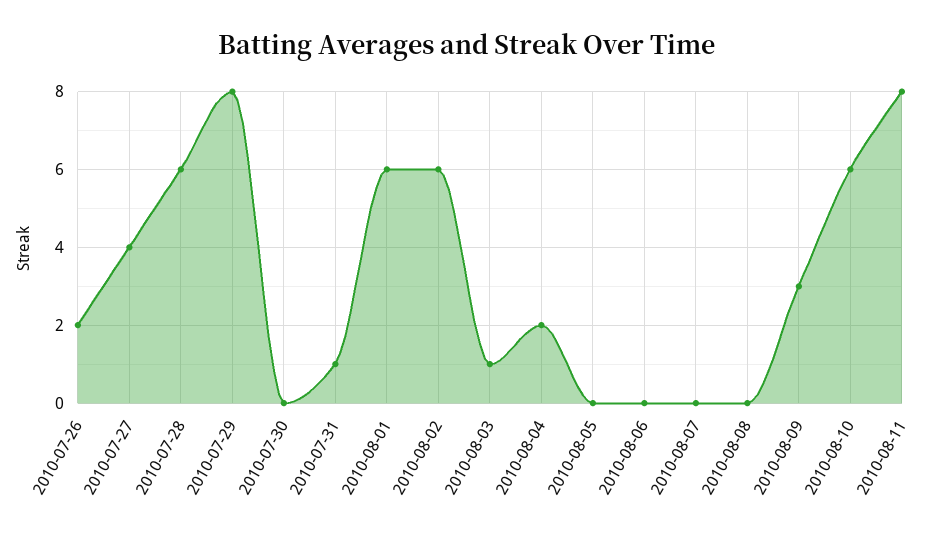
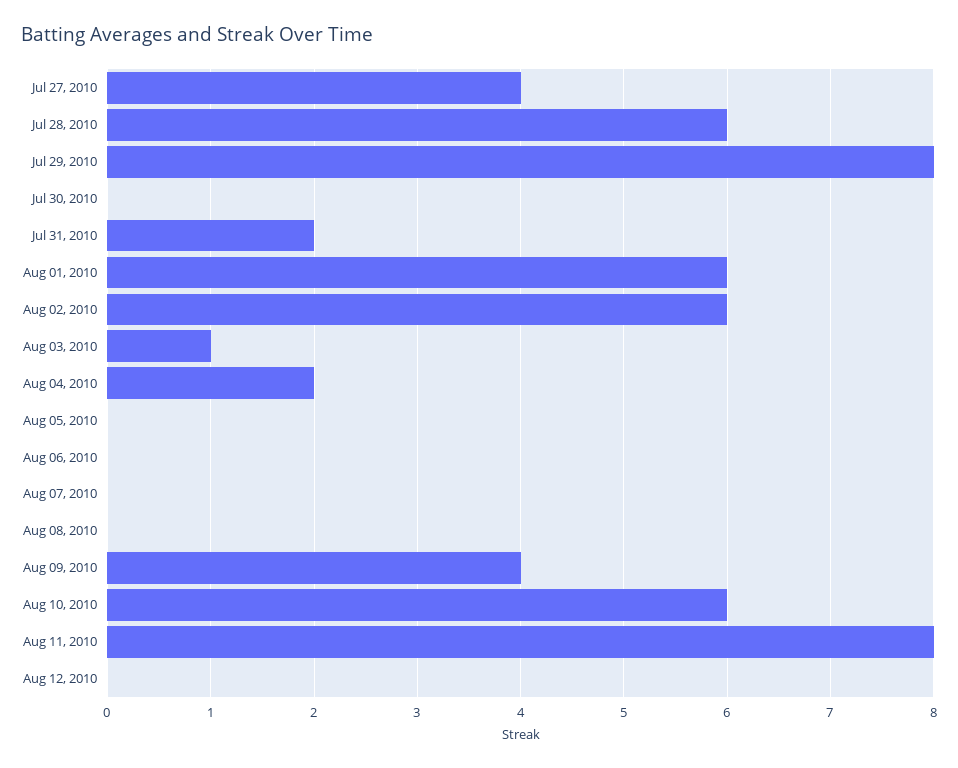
2010-07-26: 2 -> none
2010-07-31: 1 -> 2
2010-08-09: 3 -> 4
Aug 12, 2010: none -> 0

